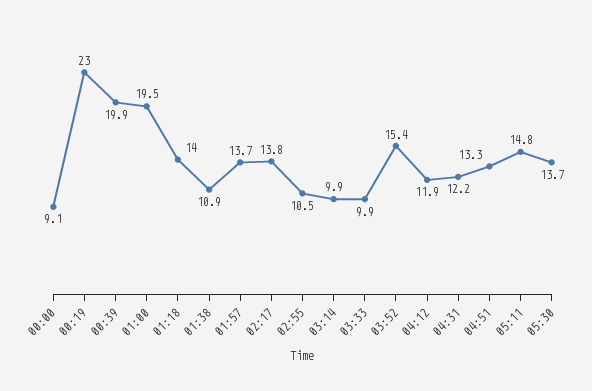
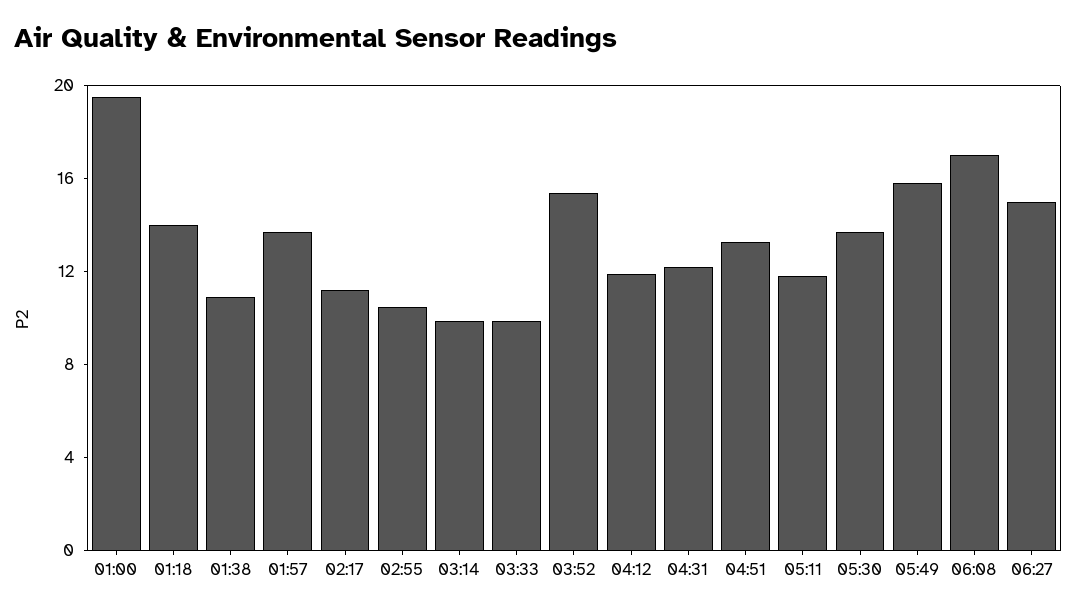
00:00: 9.1 -> none
00:19: 23 -> none
00:39: 19.9 -> none
02:17: 13.8 -> 11
05:11: 14.8 -> 12
05:49: none -> 16
06:08: none -> 17
06:27: none -> 15

